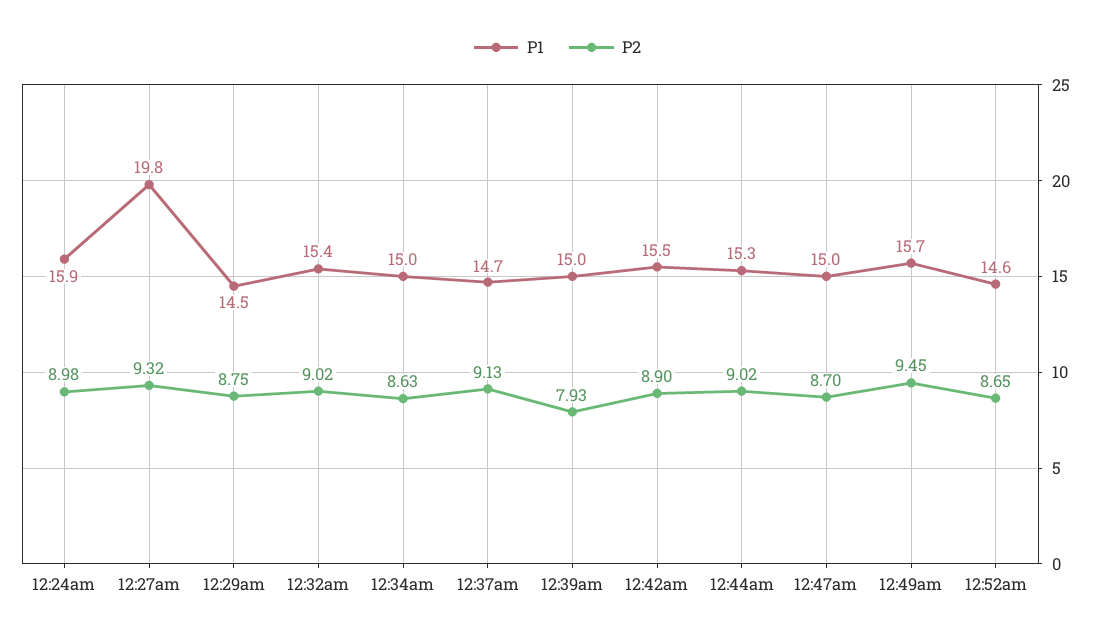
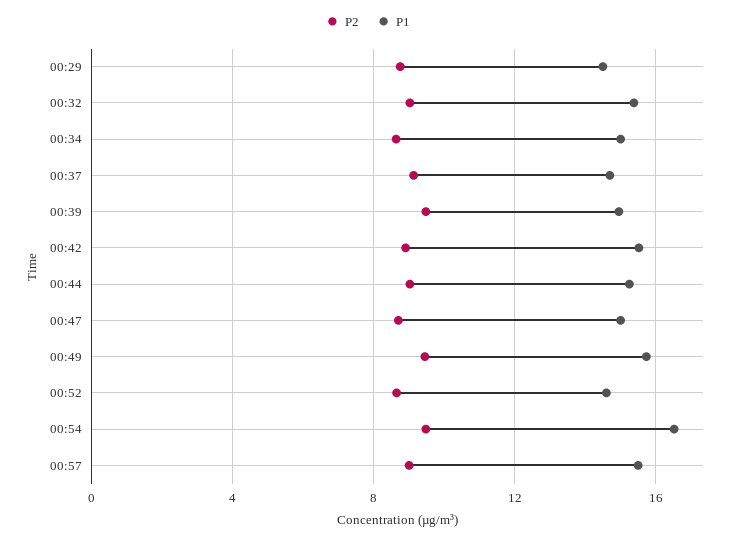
P1, 12:24am: 15.9 -> none
P2, 12:24am: 8.98 -> none
P1, 12:27am: 19.8 -> none
P2, 12:27am: 9.32 -> none
P2, 12:39am: 7.93 -> 9.5
P2, 00:54: none -> 9.5
P1, 00:54: none -> 16.5
P2, 00:57: none -> 9
P1, 00:57: none -> 15.5

